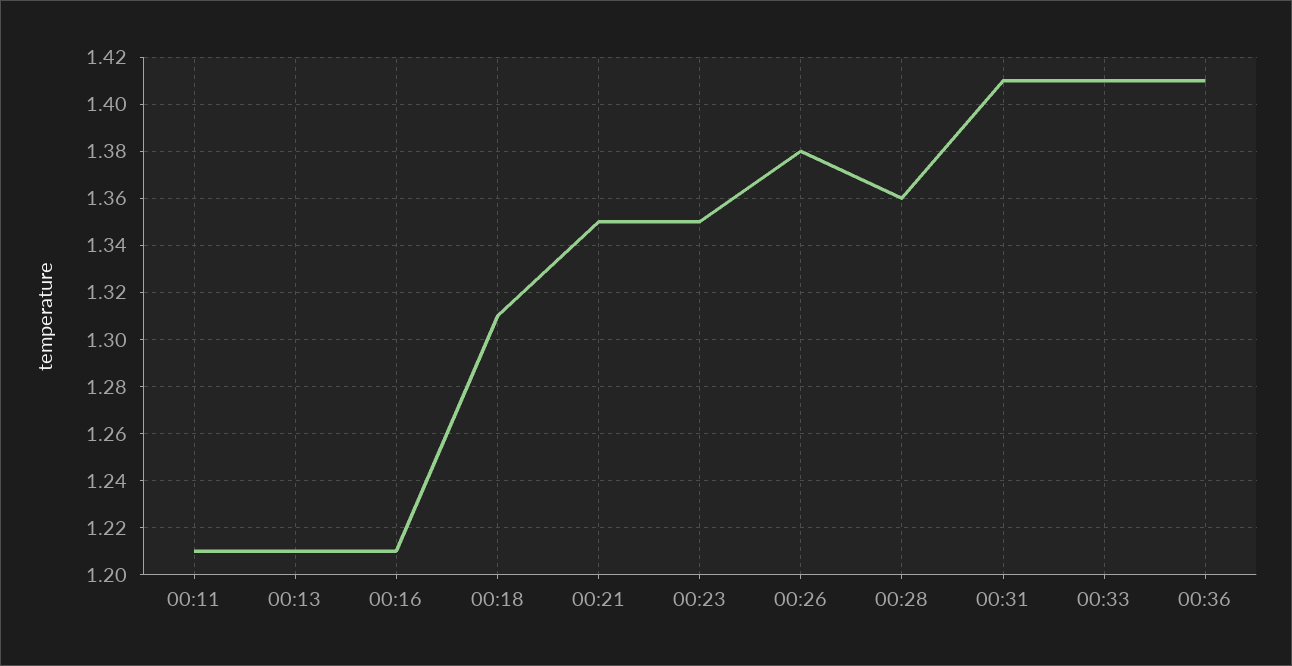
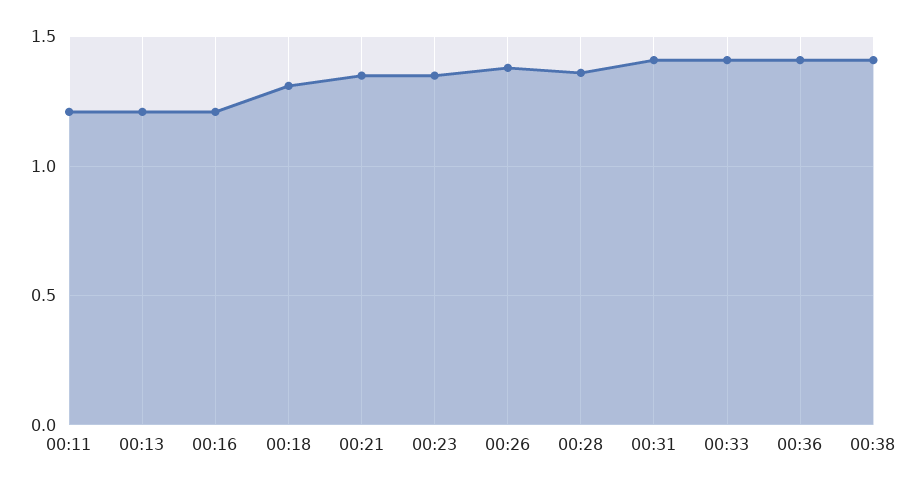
00:38: none -> 1.4

